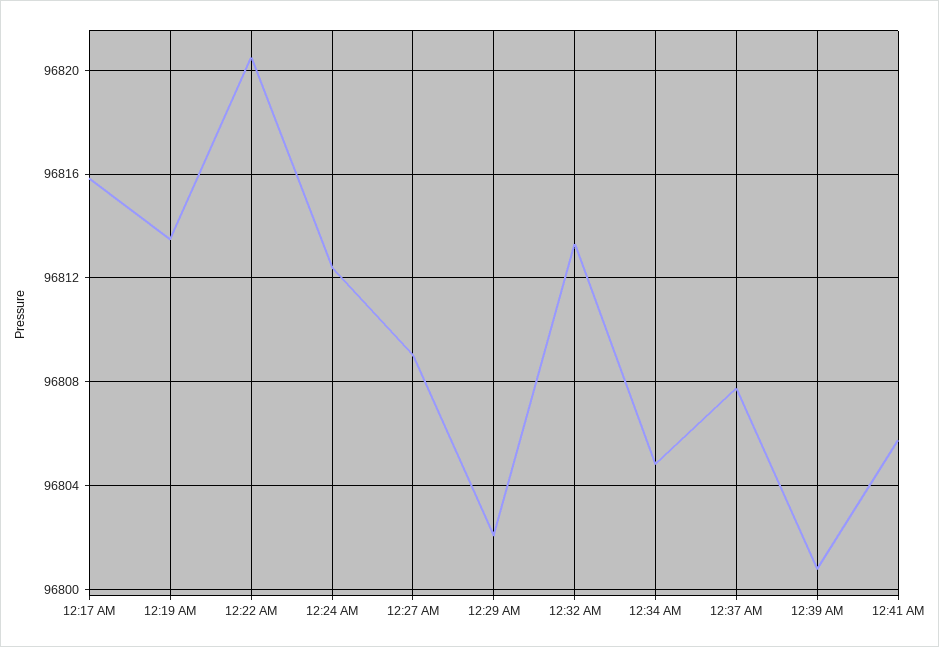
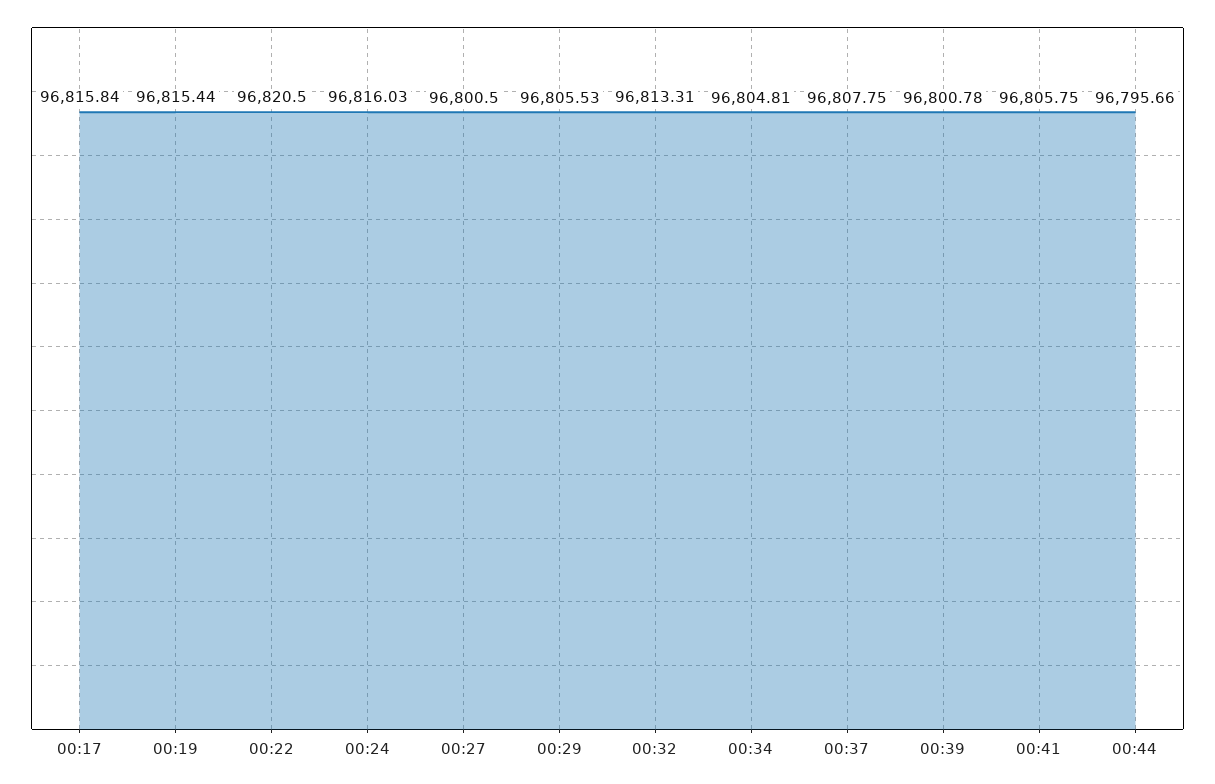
12:19 AM: 96813.5 -> 96815.44
12:24 AM: 96812.5 -> 96816.03
12:27 AM: 96809 -> 96800.5
12:29 AM: 96802 -> 96805.53
00:44: none -> 96795.66

